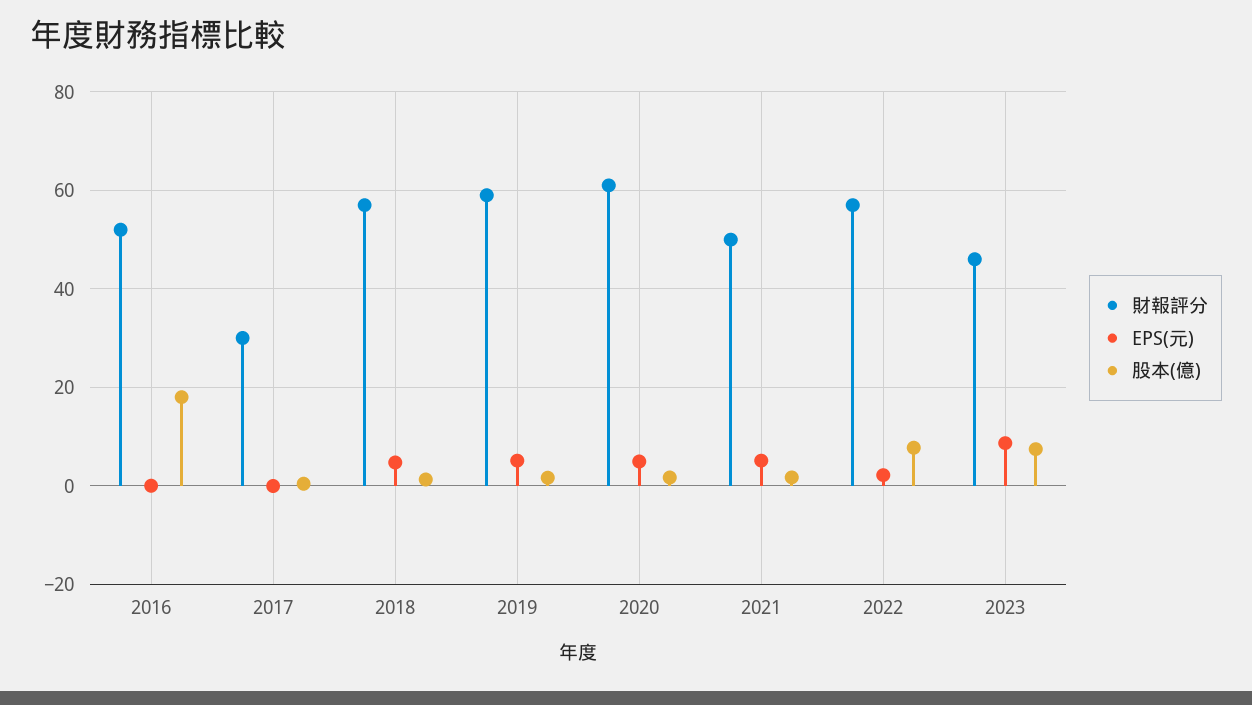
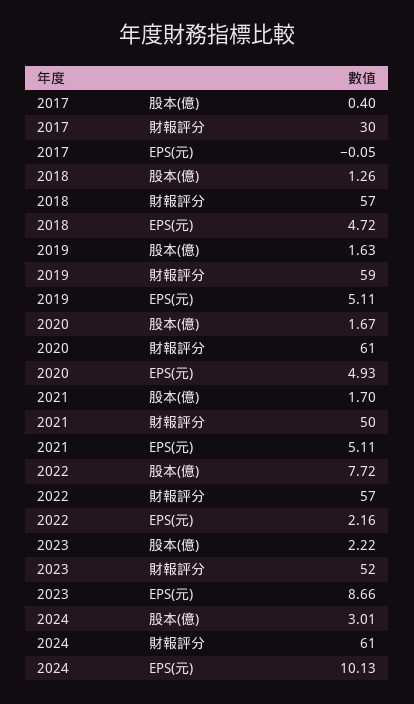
財報評分, 2016: 52 -> none
EPS(元), 2016: 0 -> none
股本(億), 2016: 18 -> none
財報評分, 2023: 46 -> 52
股本(億), 2023: 8 -> 2.22
股本(億), 2024: none -> 3.01
財報評分, 2024: none -> 61
EPS(元), 2024: none -> 10.13

